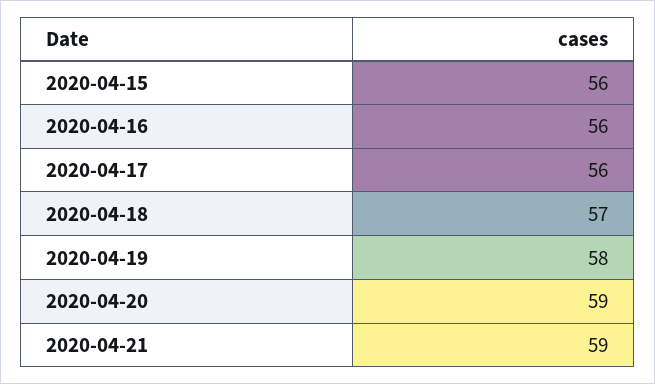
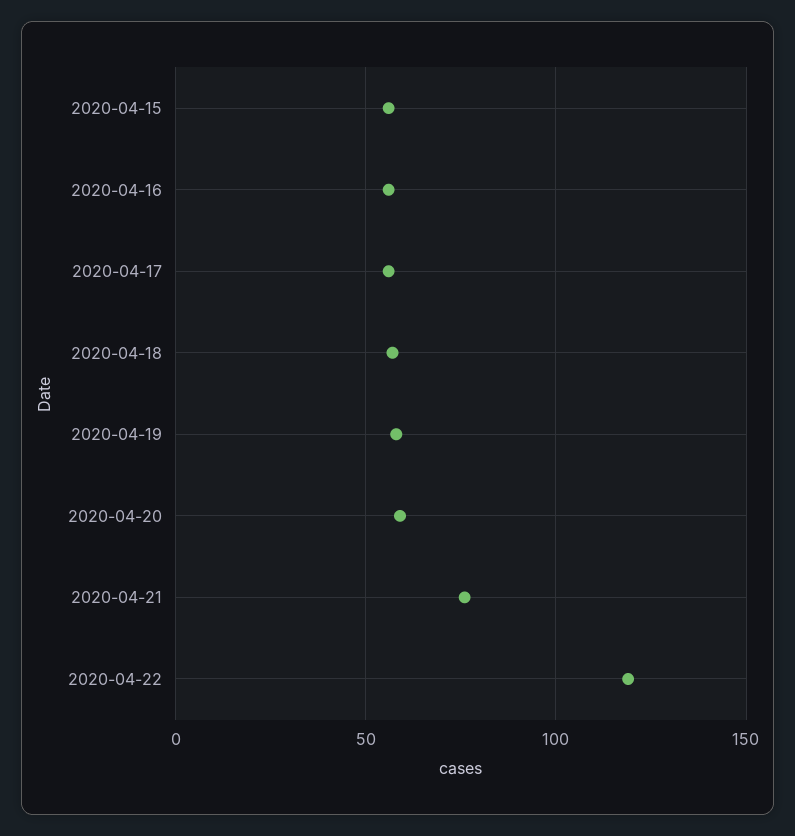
2020-04-21: 59 -> 75
2020-04-22: none -> 120

